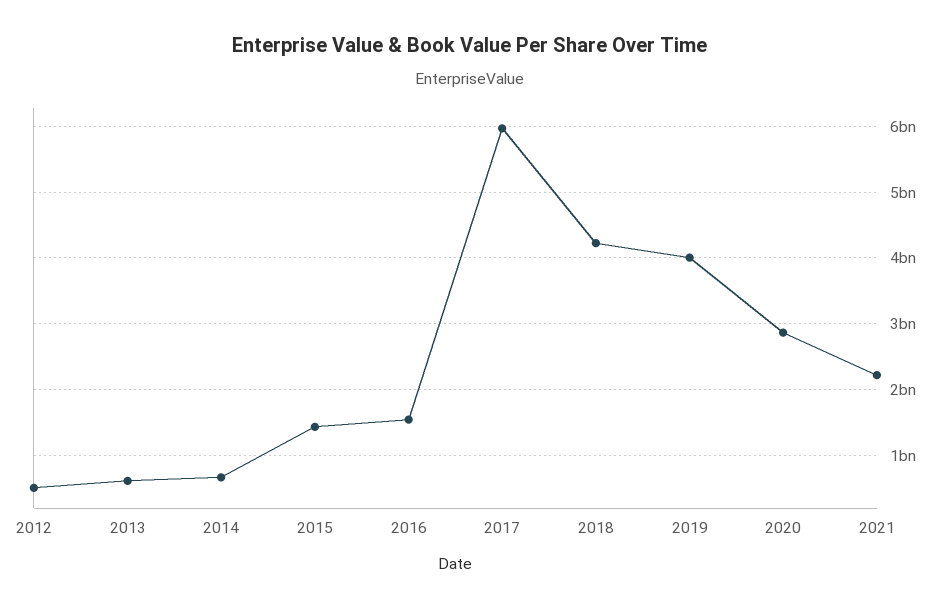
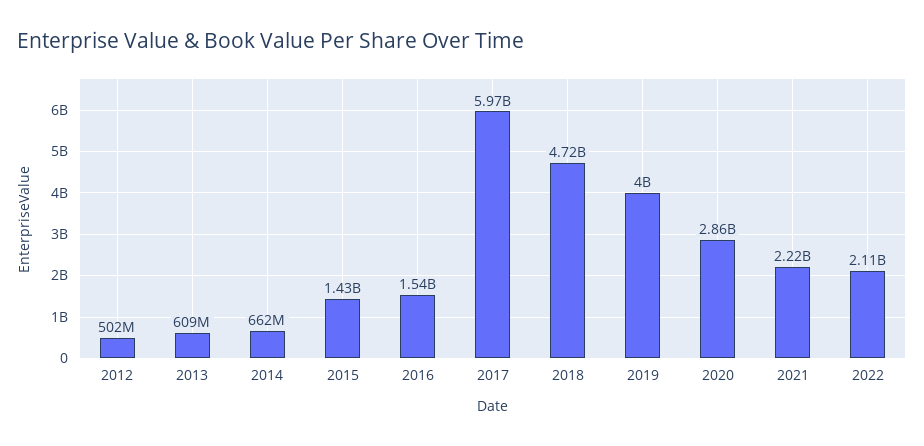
2018: 4200000000 -> 4720000000
2022: none -> 2110000000

